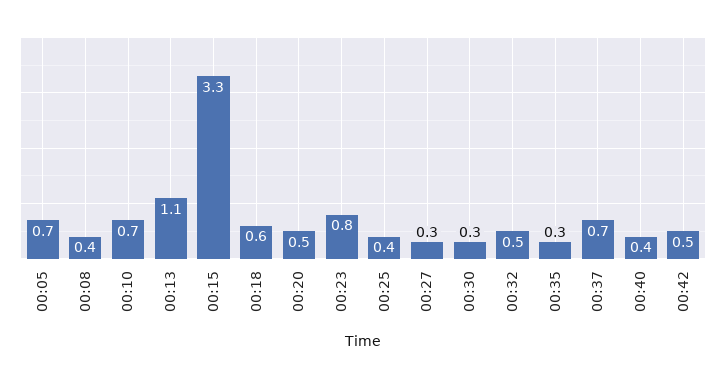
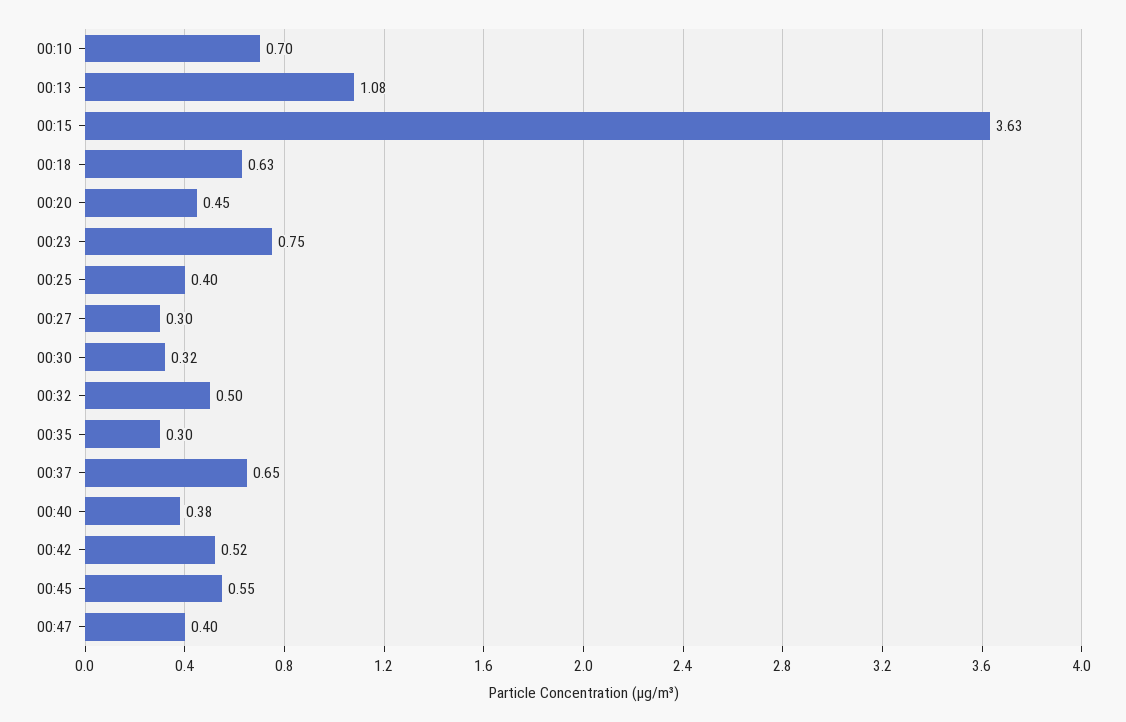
00:05: 0.7 -> none
00:08: 0.4 -> none
00:15: 3.3 -> 3.63
00:45: none -> 0.55
00:47: none -> 0.4

